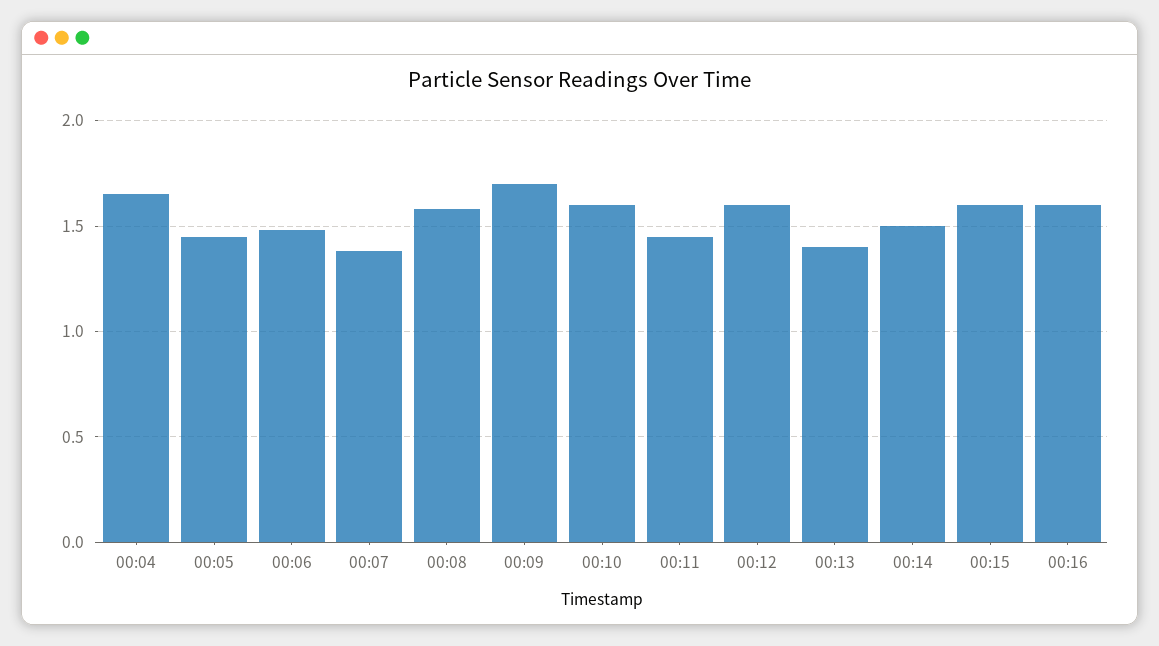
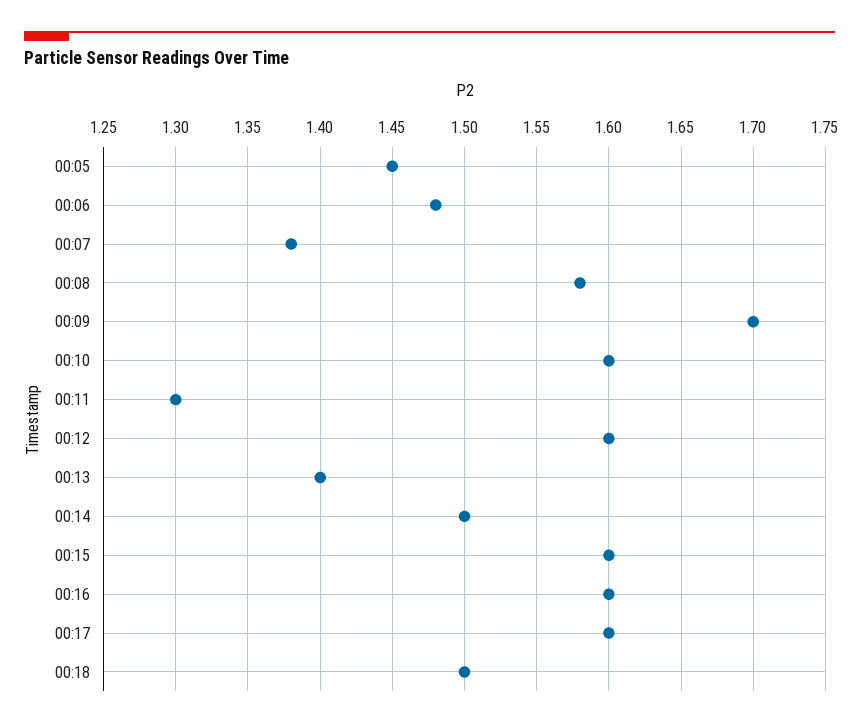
00:04: 1.65 -> none
00:11: 1.45 -> 1.3
00:17: none -> 1.6
00:18: none -> 1.5

